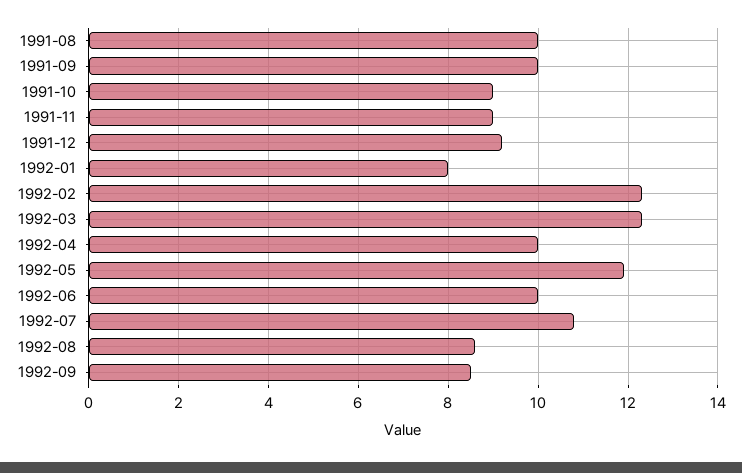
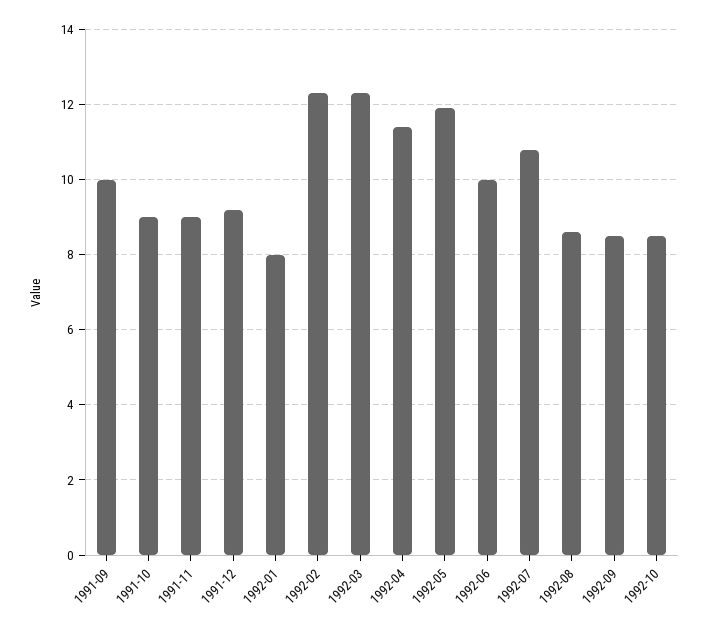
1991-08: 10 -> none
1992-04: 10 -> 11.5
1992-10: none -> 8.5

